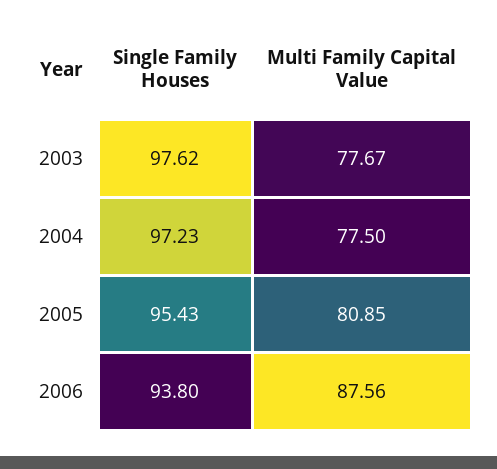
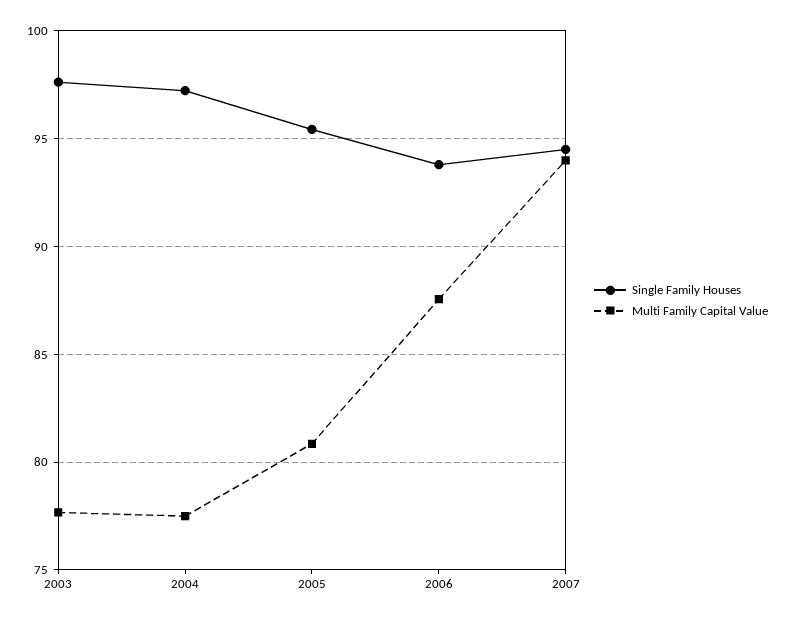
Single Family Houses, 2007: none -> 94.5
Multi Family Capital Value, 2007: none -> 94

